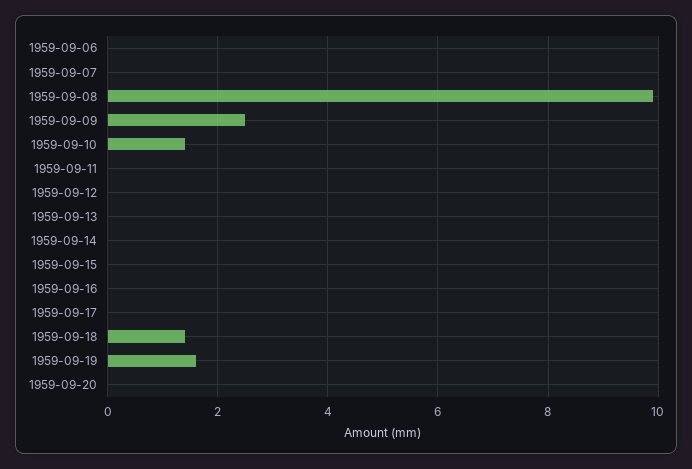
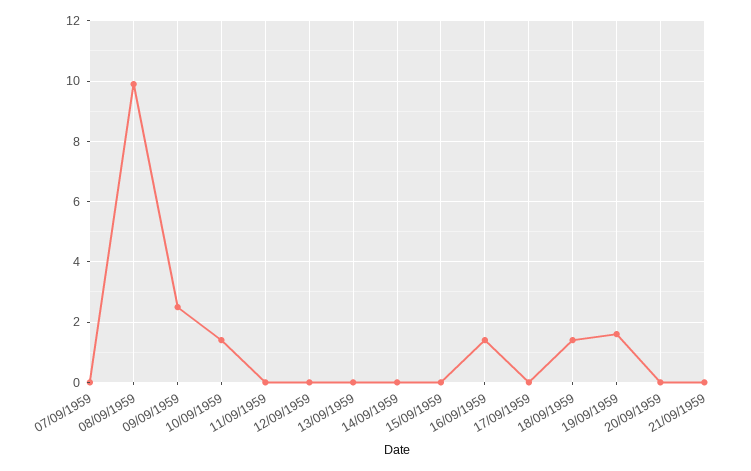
1959-09-06: 0 -> none
1959-09-16: 0 -> 1.5
21/09/1959: none -> 0

